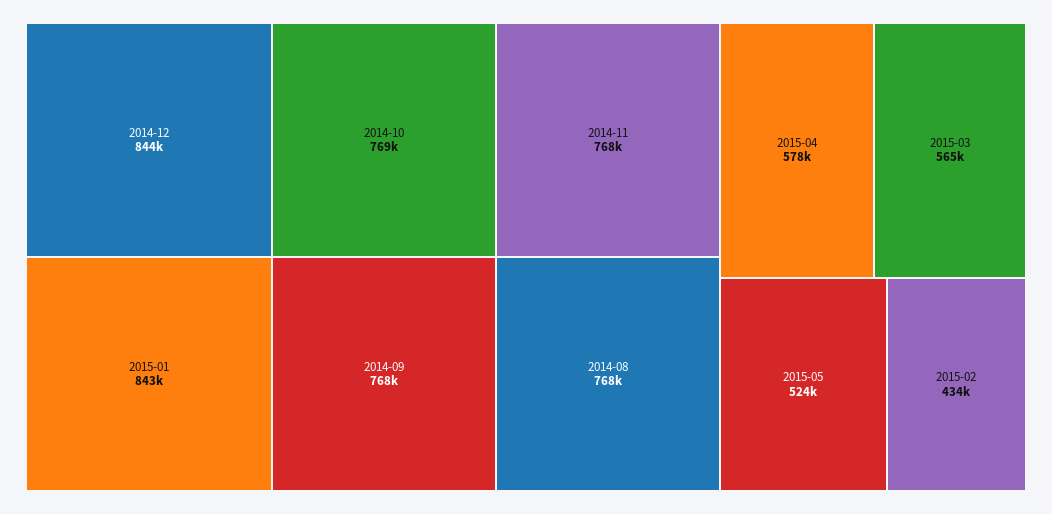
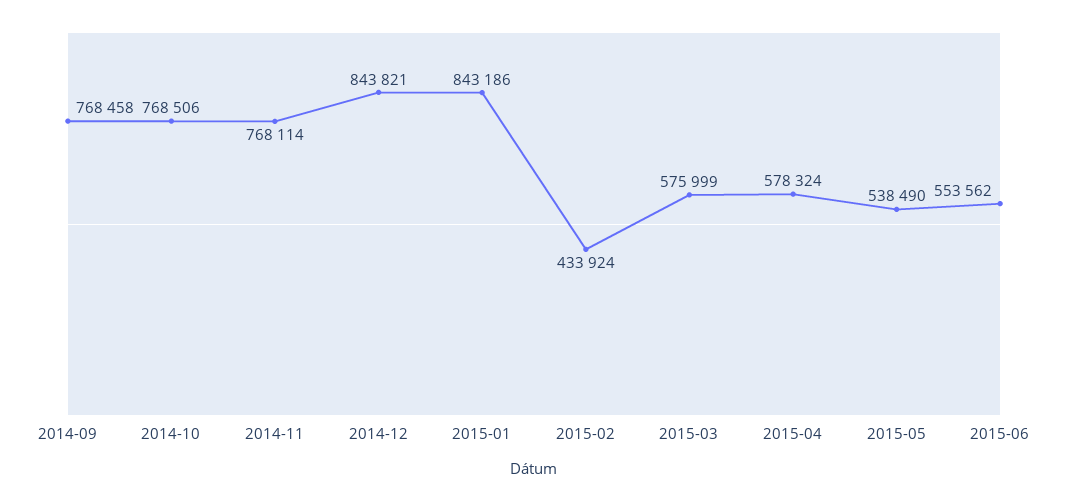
2014-08: 768000 -> none
2015-03: 565000 -> 575999
2015-05: 524000 -> 538490
2015-06: none -> 553562

